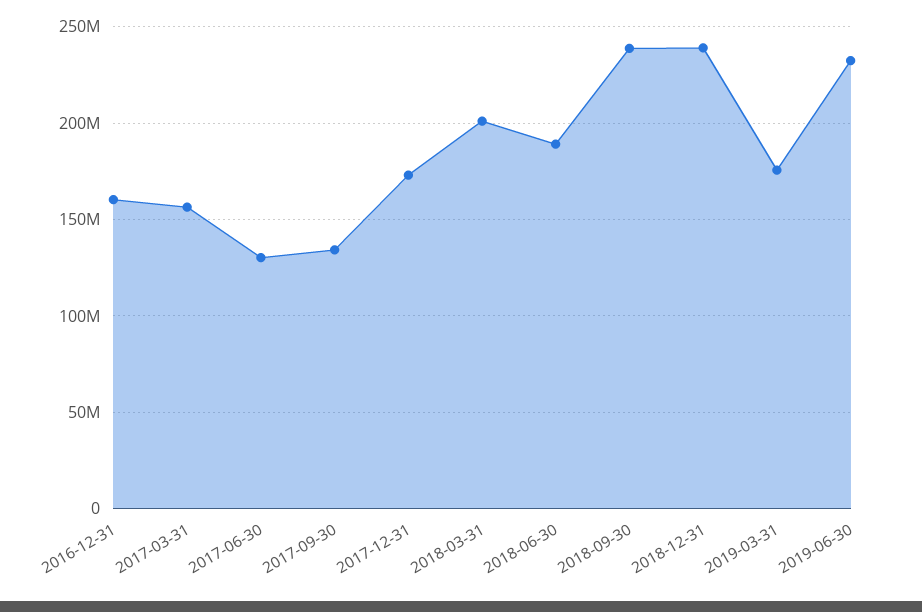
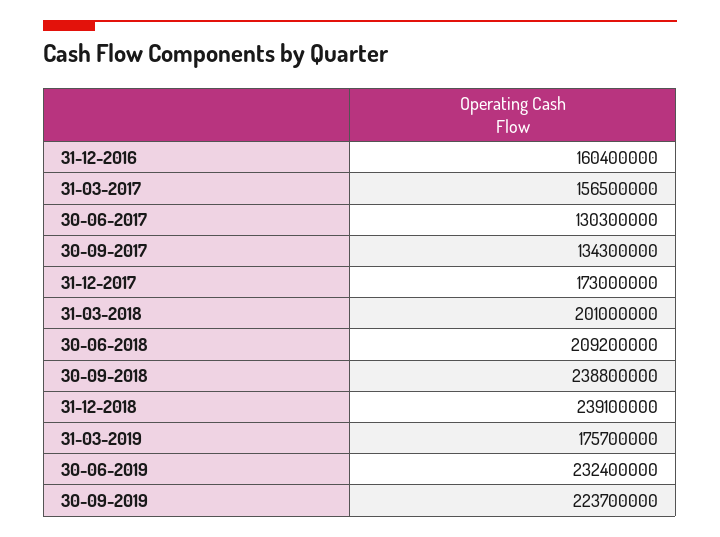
2018-06-30: 190000000 -> 209200000
30-09-2019: none -> 223700000

